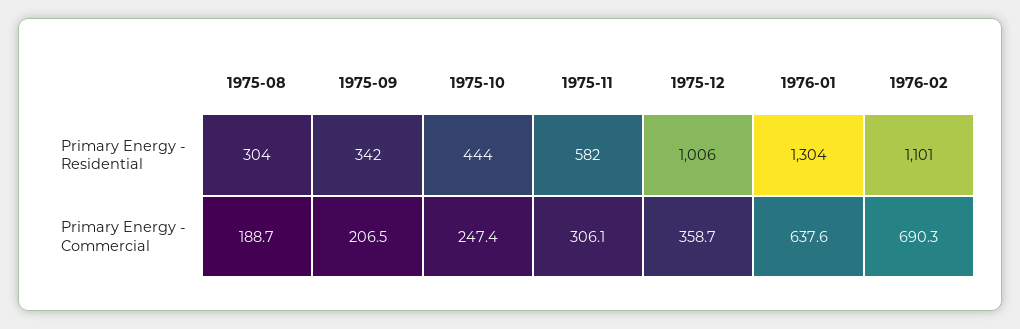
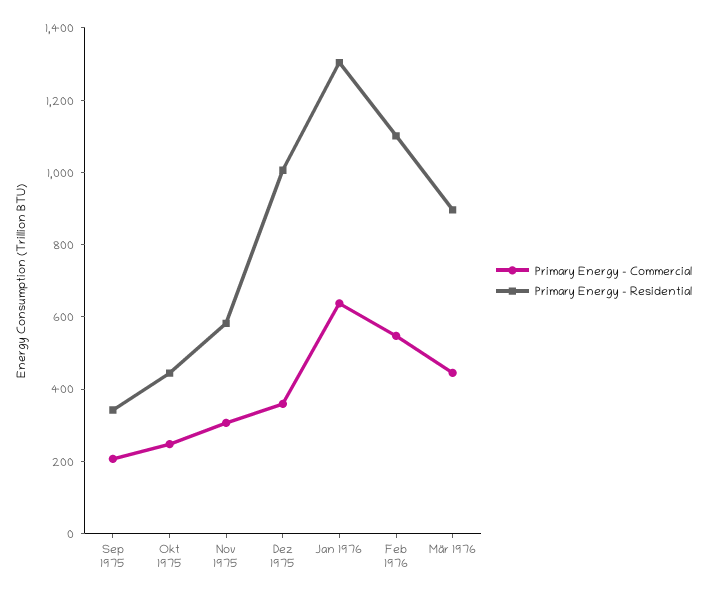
Primary Energy - Residential, 1975-08: 304 -> none
Primary Energy - Commercial, 1975-08: 188.7 -> none
Primary Energy - Commercial, 1976-02: 690.3 -> 550
Primary Energy - Commercial, Mär 1976: none -> 450
Primary Energy - Residential, Mär 1976: none -> 900

